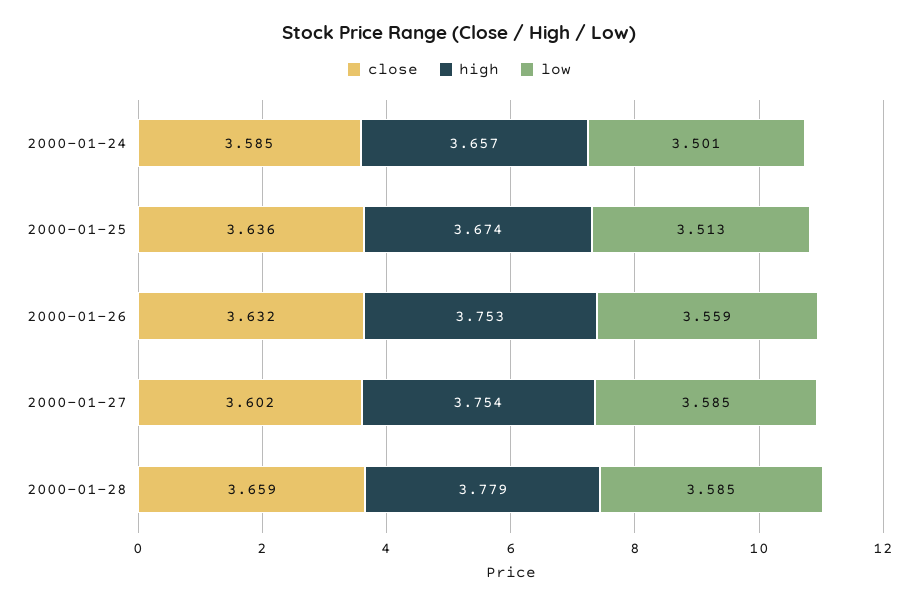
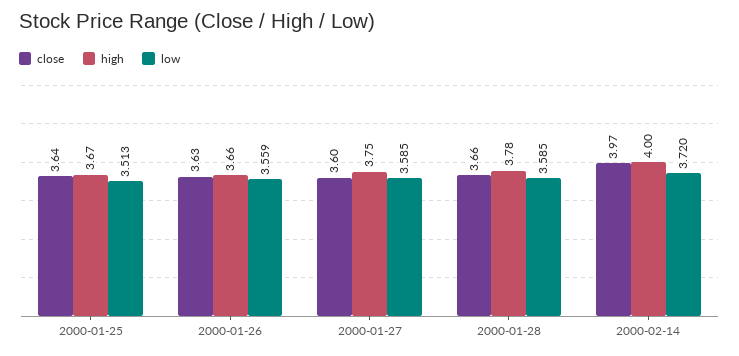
close, 2000-01-24: 3.585 -> none
high, 2000-01-24: 3.657 -> none
low, 2000-01-24: 3.501 -> none
high, 2000-01-26: 3.753 -> 3.66
close, 2000-02-14: none -> 3.97
high, 2000-02-14: none -> 4
low, 2000-02-14: none -> 3.72

